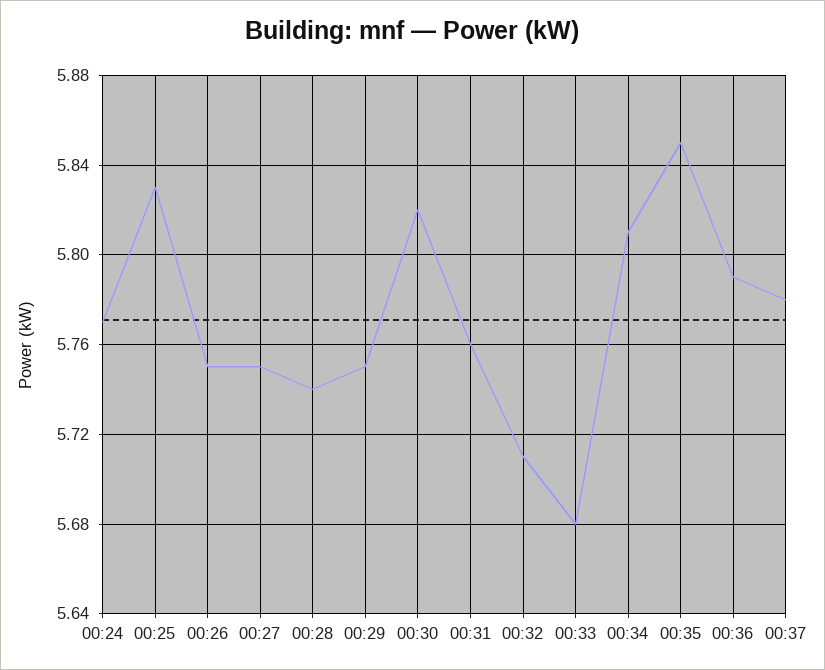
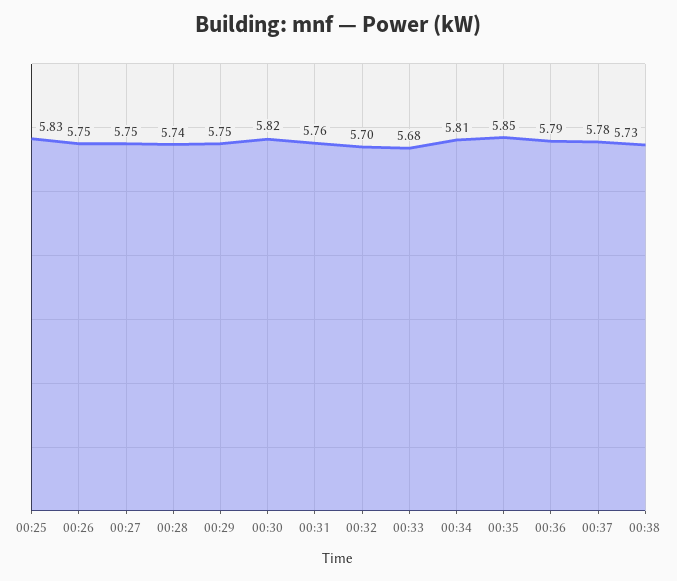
00:24: 5.77 -> none
00:32: 5.71 -> 5.7
00:38: none -> 5.73

